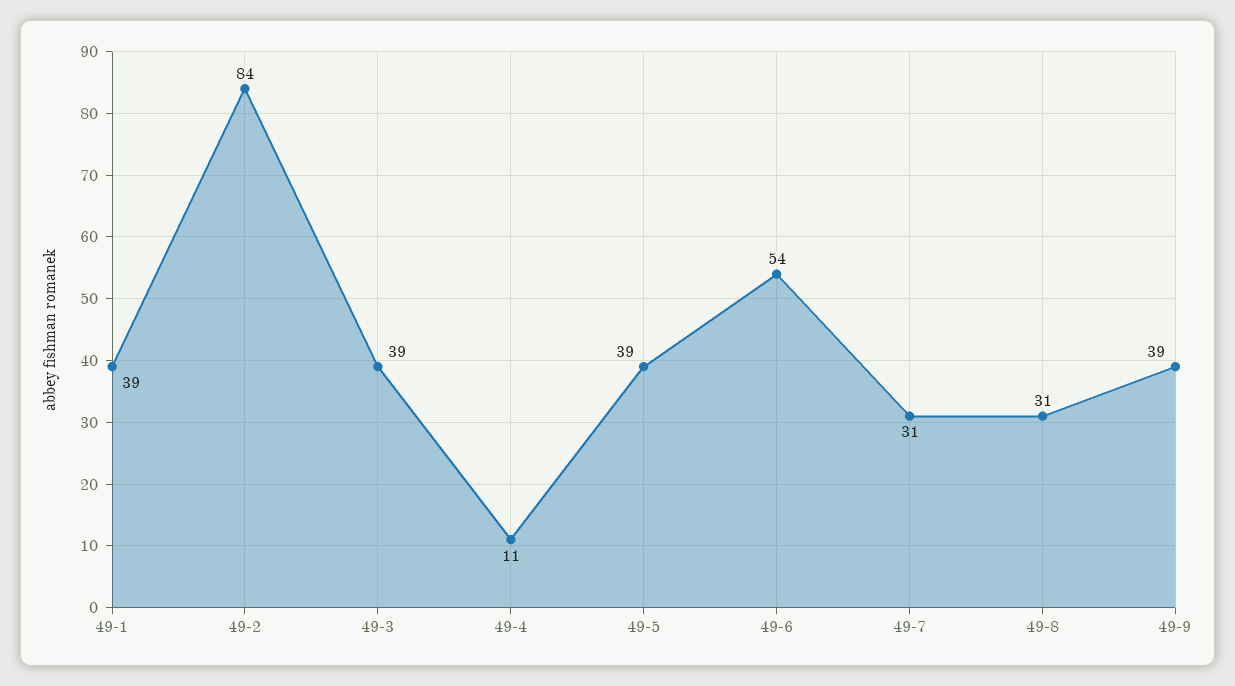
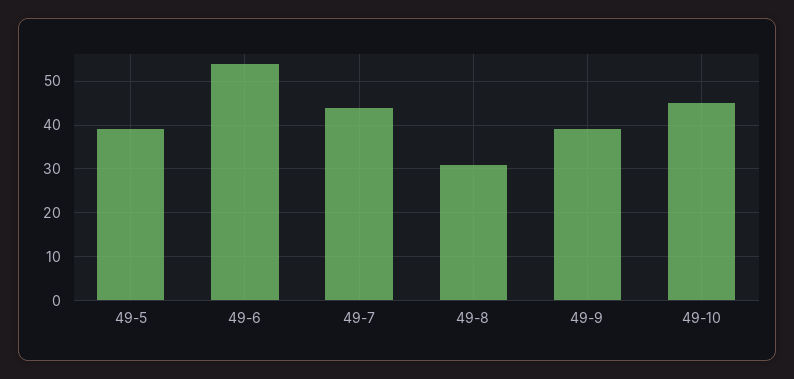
49-1: 39 -> none
49-2: 84 -> none
49-3: 39 -> none
49-4: 11 -> none
49-7: 31 -> 45
49-10: none -> 45

